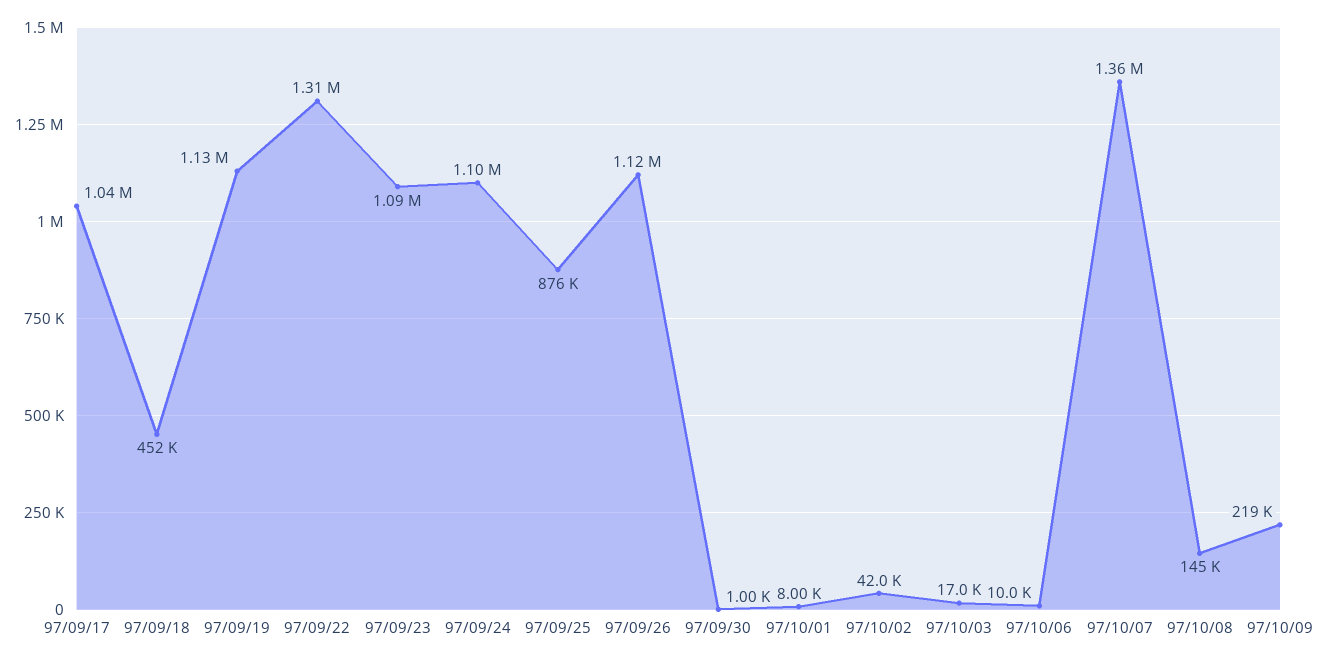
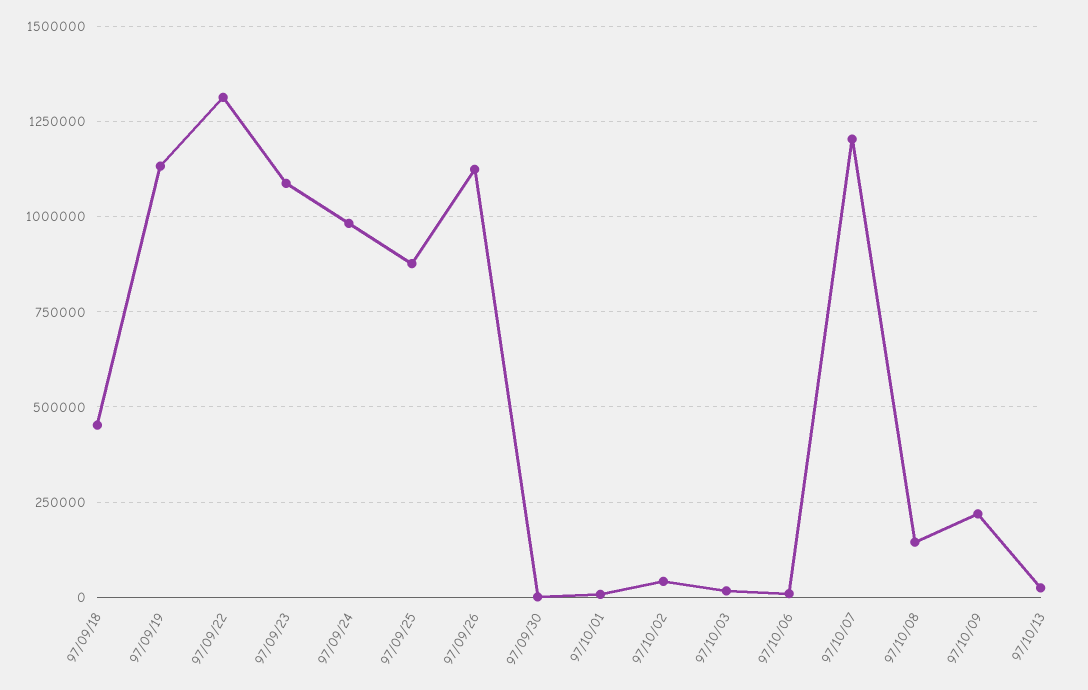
97/09/17: 1040000 -> none
97/09/24: 1100000 -> 975000
97/10/07: 1360000 -> 1200000
97/10/13: none -> 25000

